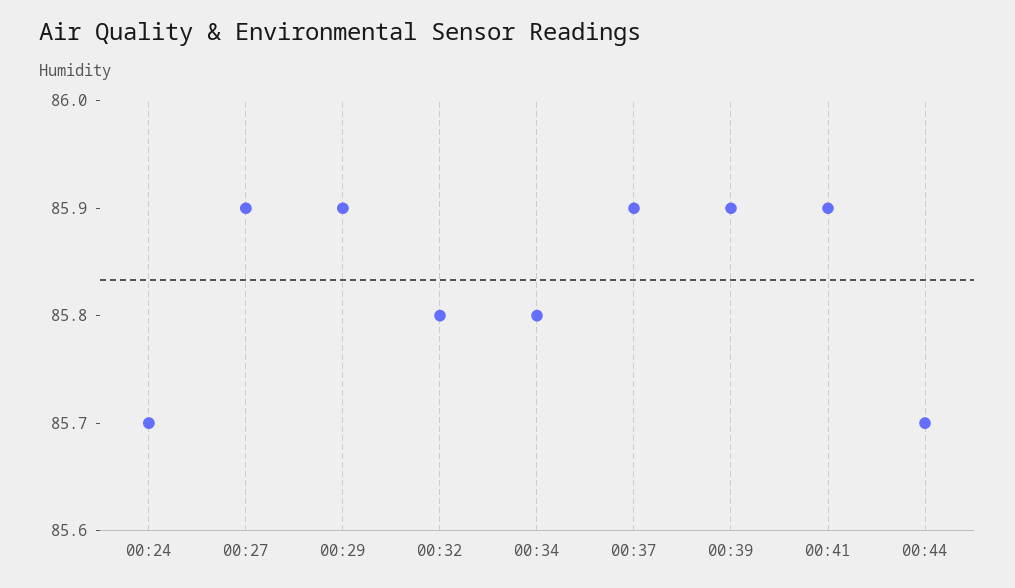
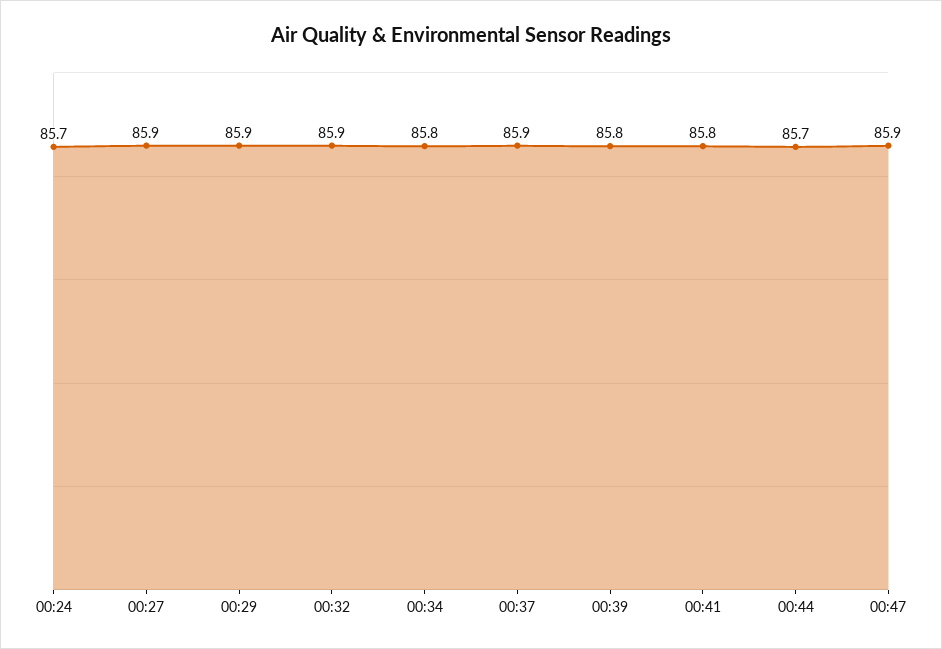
00:32: 85.8 -> 85.9
00:39: 85.9 -> 85.8
00:41: 85.9 -> 85.8
00:47: none -> 85.9

